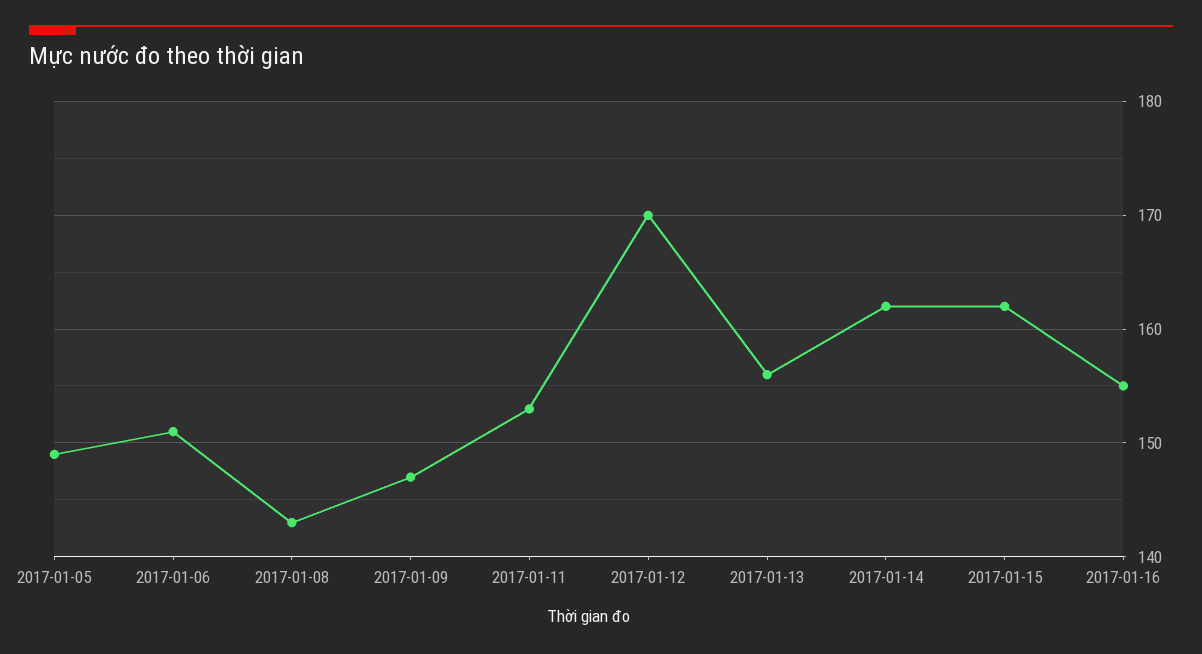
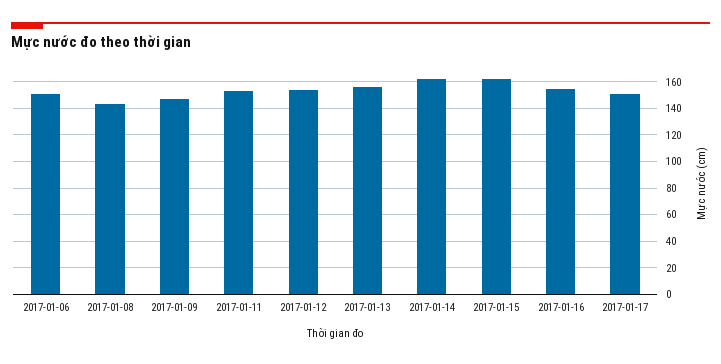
2017-01-05: 149 -> none
2017-01-12: 170 -> 155
2017-01-17: none -> 150

